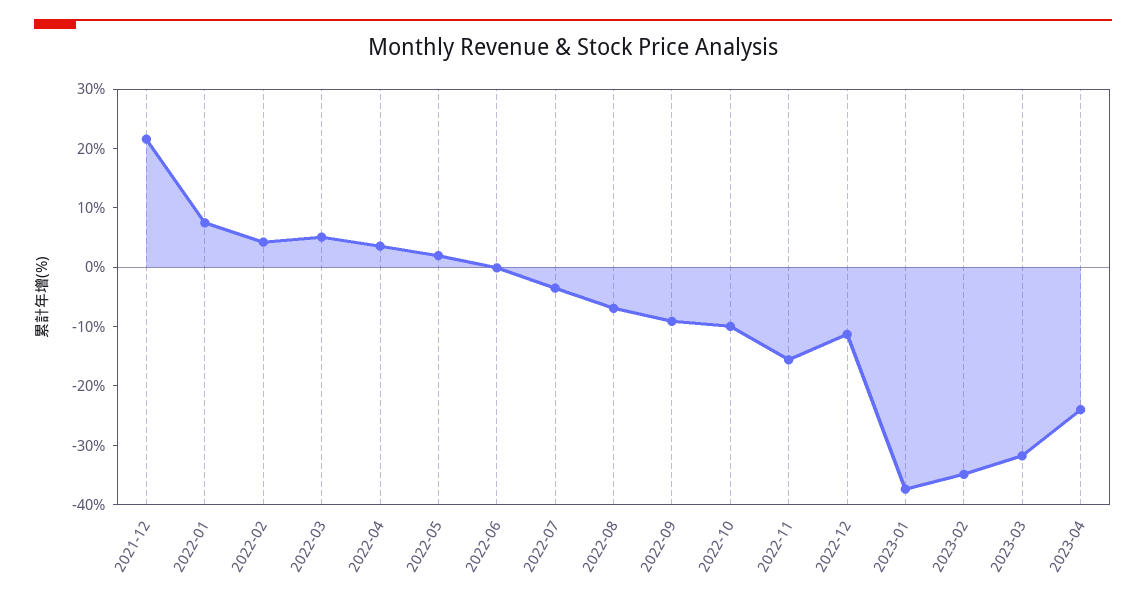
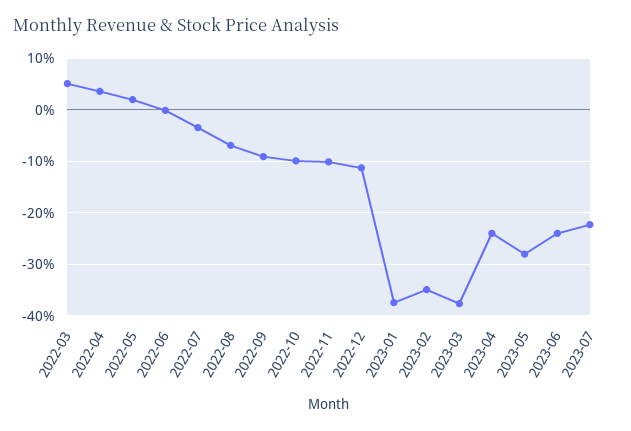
2021-12: 22 -> none
2022-01: 8 -> none
2022-02: 4 -> none
2022-11: -16 -> -10
2023-03: -32 -> -38
2023-05: none -> -28
2023-06: none -> -24
2023-07: none -> -22

